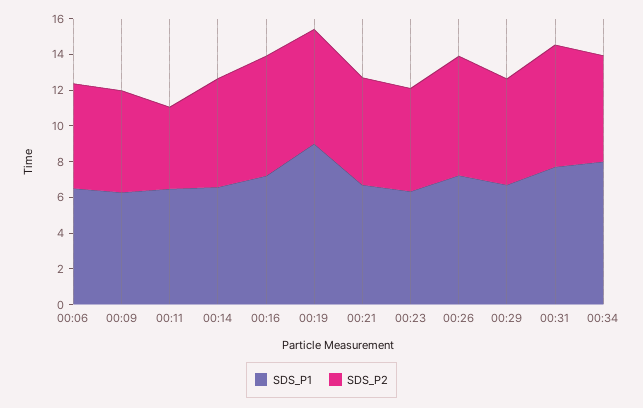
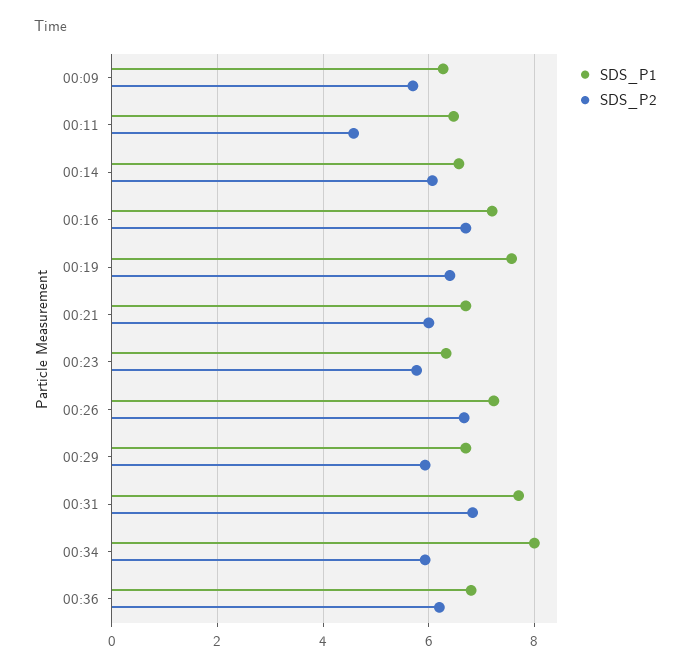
SDS_P1, 00:06: 6.5 -> none
SDS_P2, 00:06: 6 -> none
SDS_P1, 00:19: 9 -> 7.6
SDS_P1, 00:36: none -> 6.8
SDS_P2, 00:36: none -> 6.2

